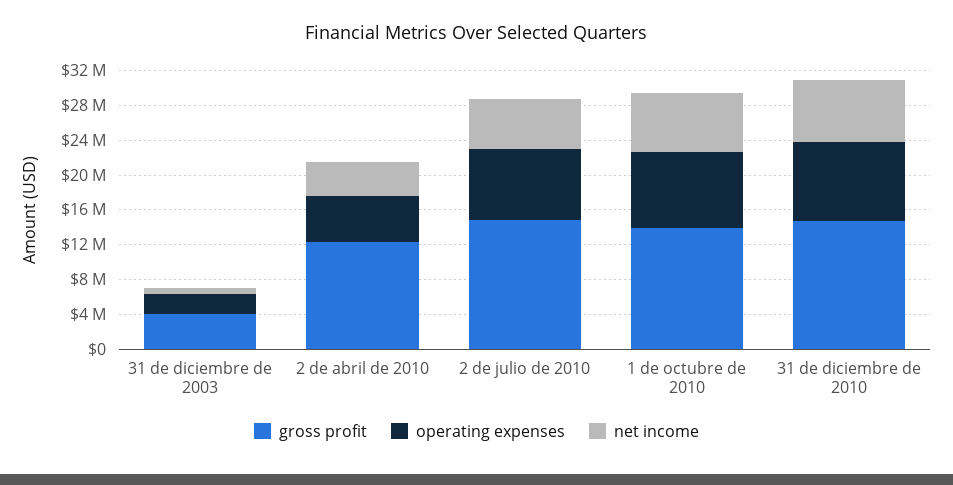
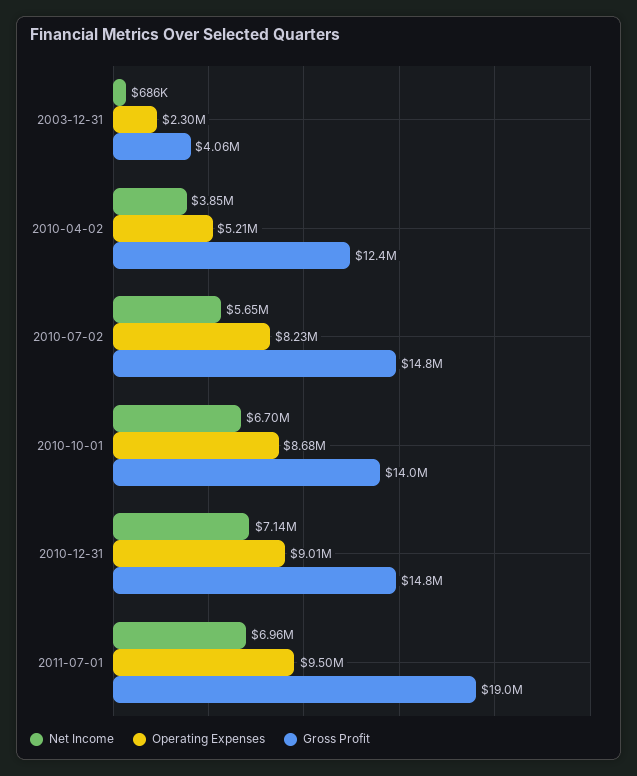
net income, 2011-07-01: none -> 6960000
operating expenses, 2011-07-01: none -> 9500000
gross profit, 2011-07-01: none -> 19000000

